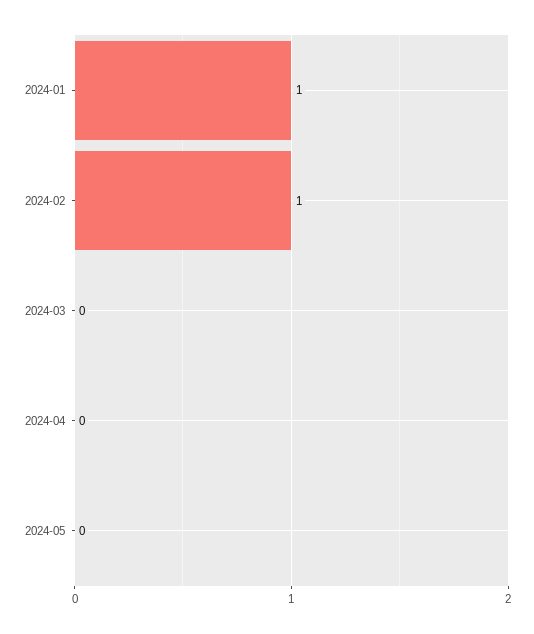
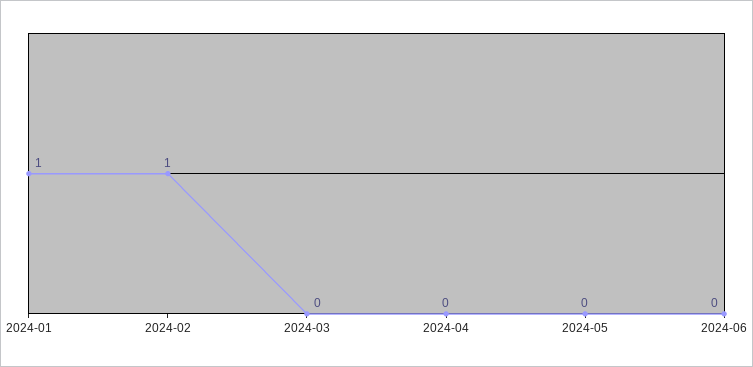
2024-06: none -> 0

